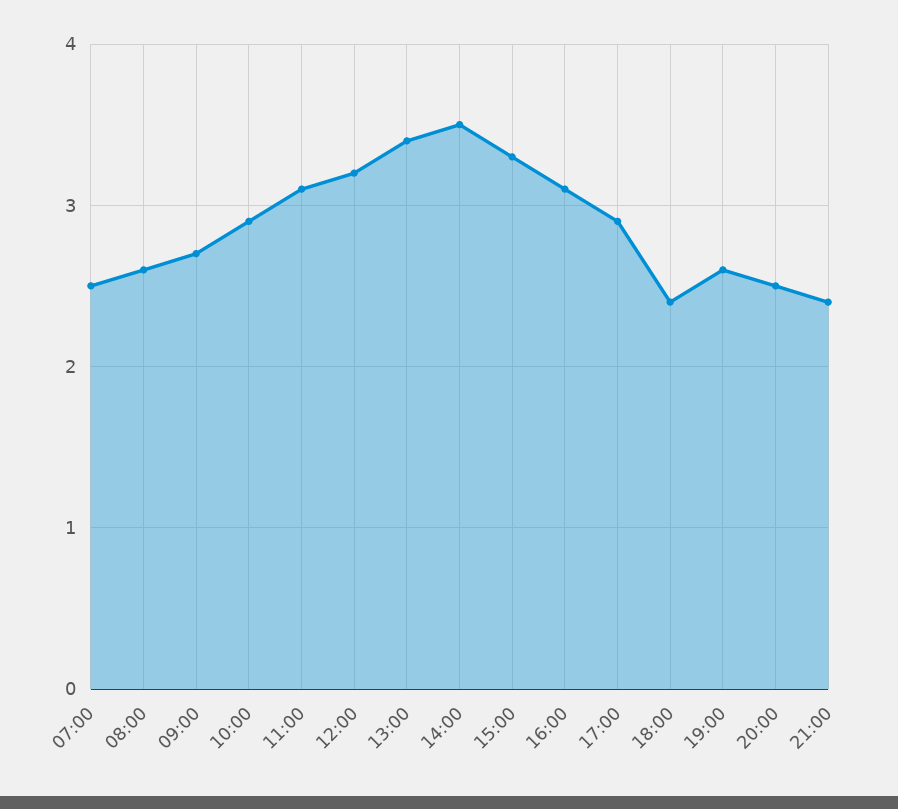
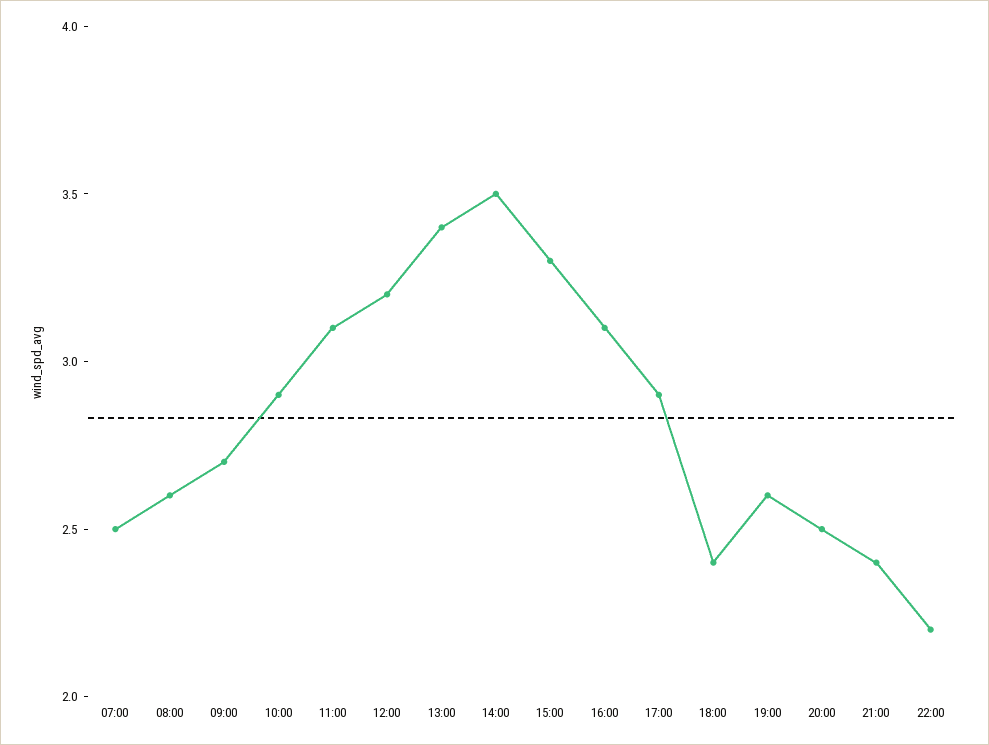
22:00: none -> 2.2

